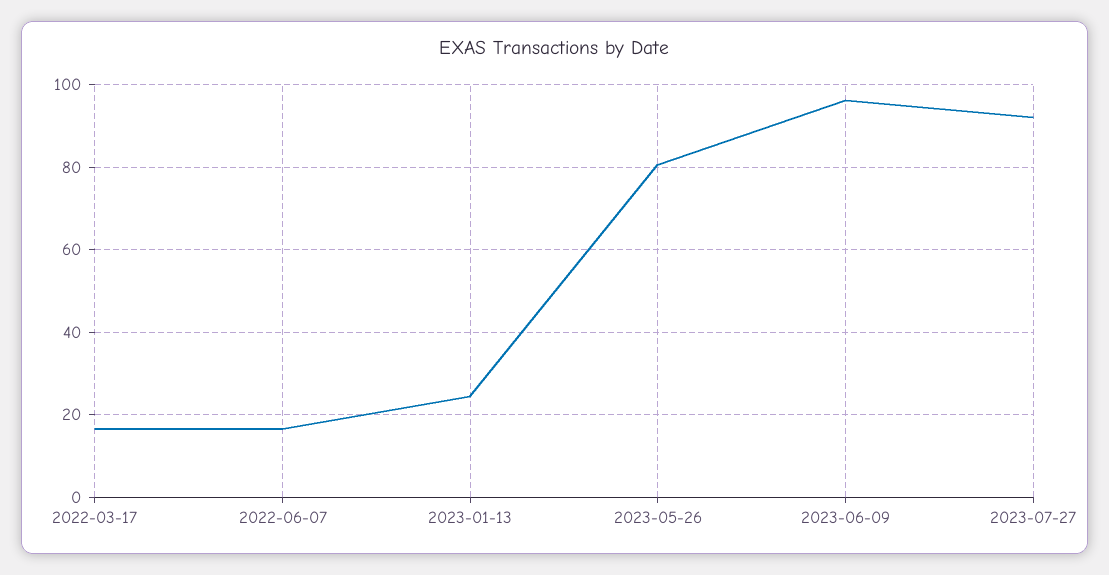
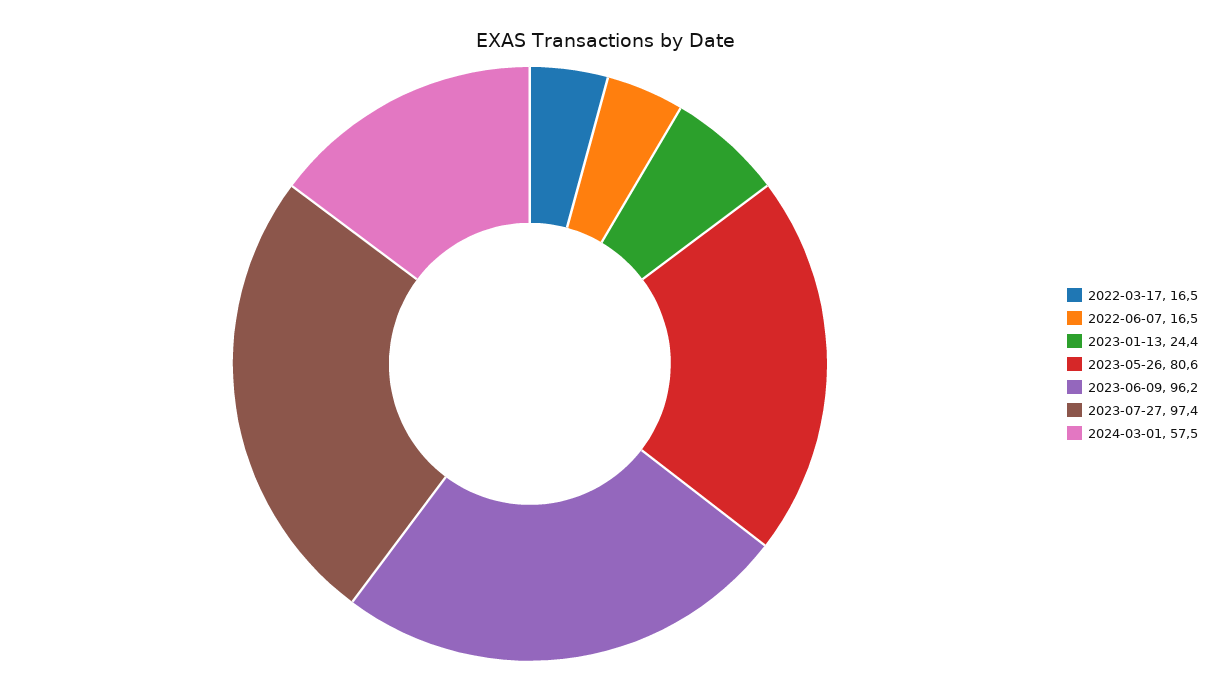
2023-07-27: 92 -> 97.4
2024-03-01: none -> 57.5

